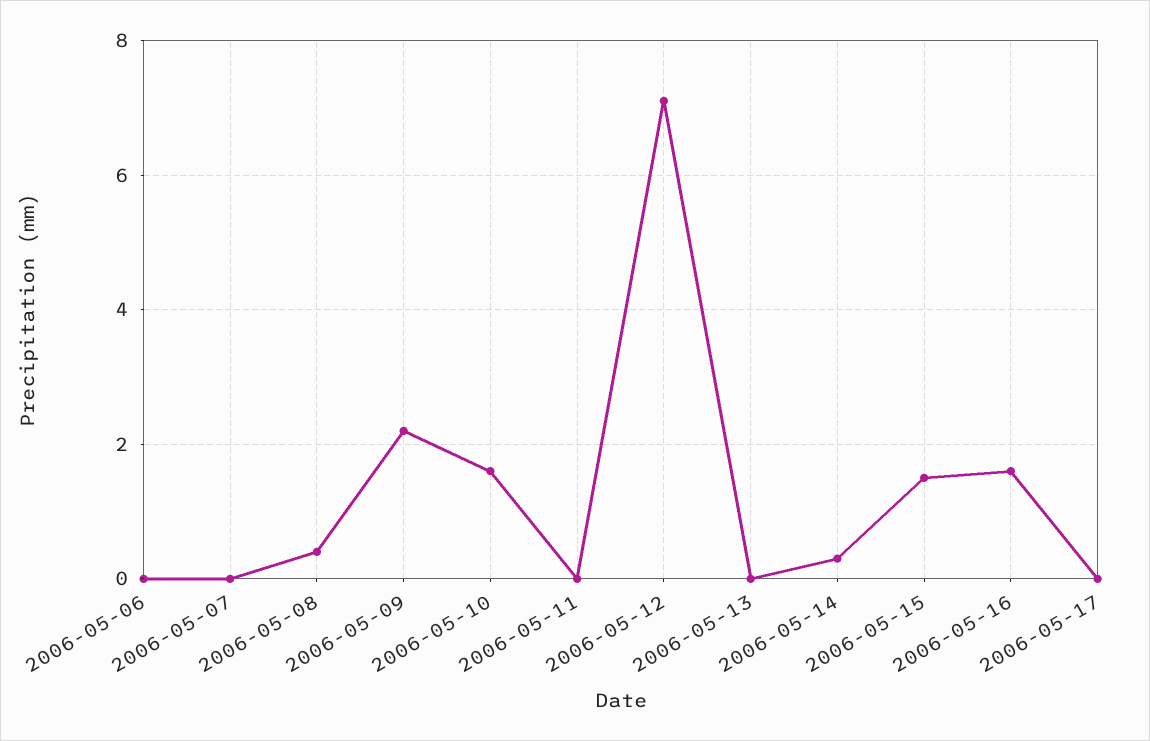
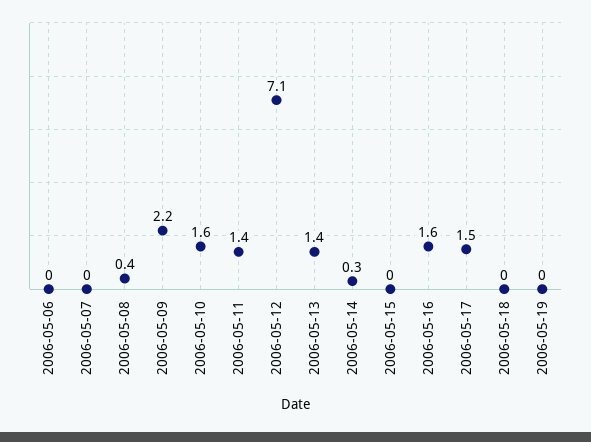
2006-05-11: 0 -> 1.4
2006-05-13: 0 -> 1.4
2006-05-15: 1.5 -> 0
2006-05-17: 0 -> 1.5
2006-05-18: none -> 0
2006-05-19: none -> 0

